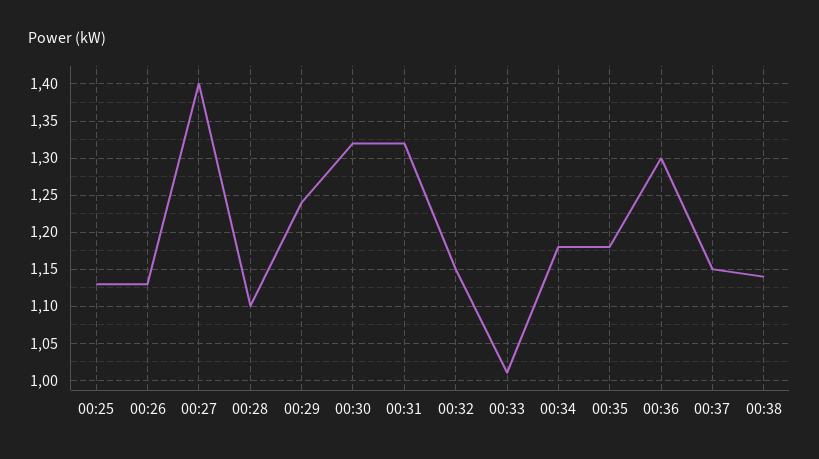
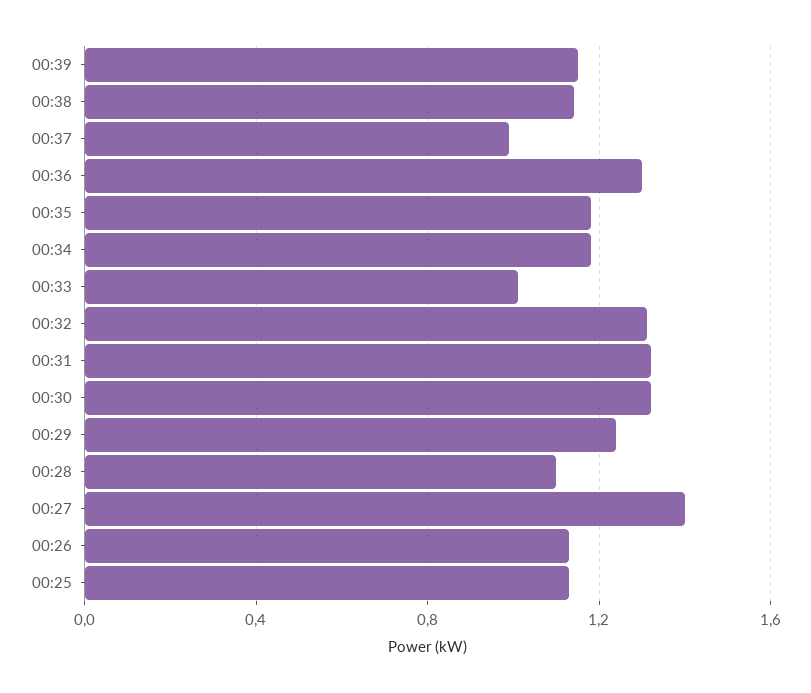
00:32: 1.15 -> 1.3
00:37: 1.15 -> 1
00:39: none -> 1.15

